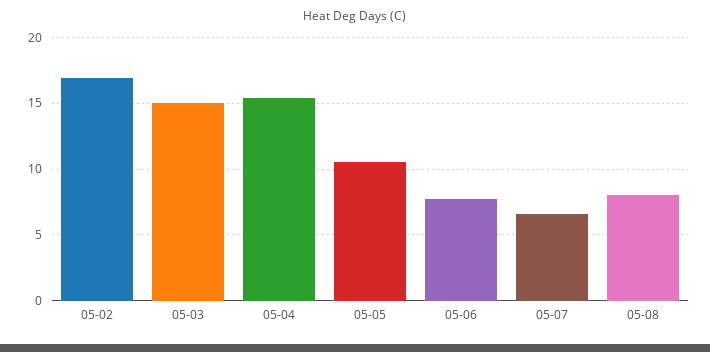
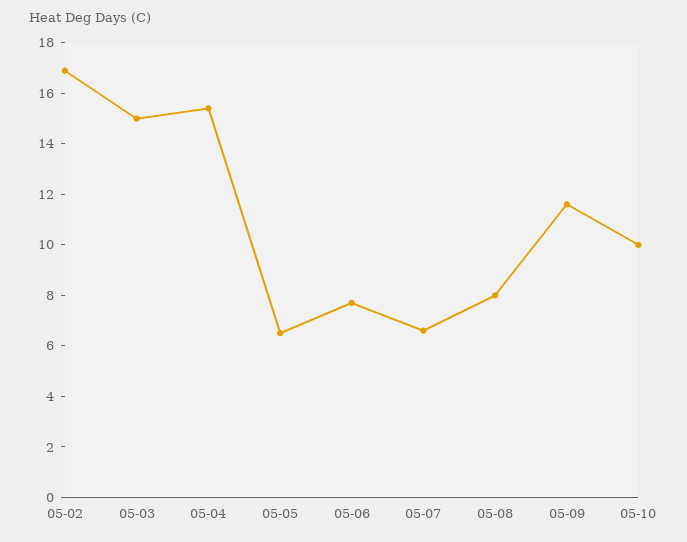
05-05: 10.5 -> 6.5
05-09: none -> 11.5
05-10: none -> 10

